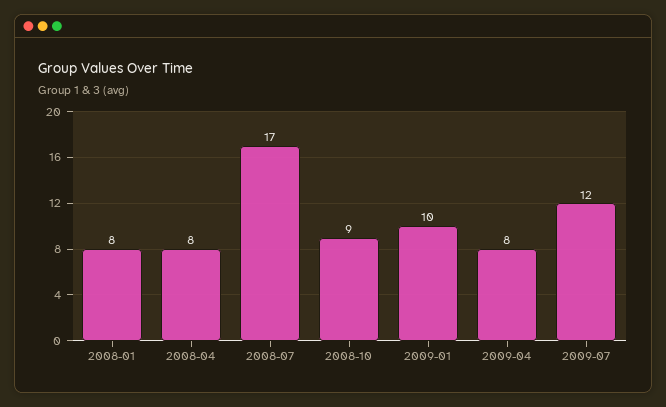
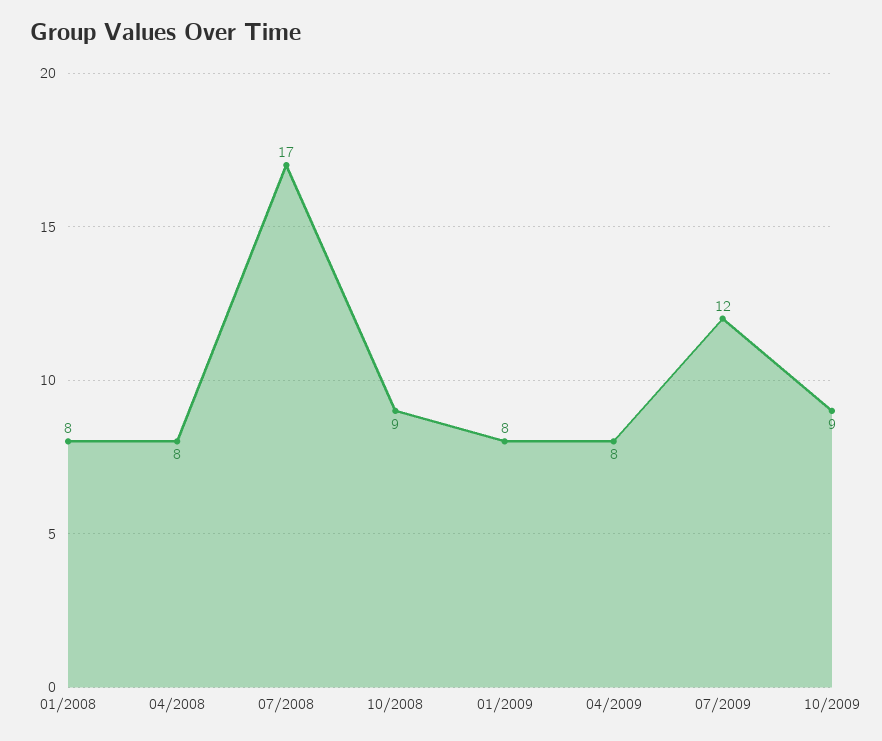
2009-01: 10 -> 8
10/2009: none -> 9

